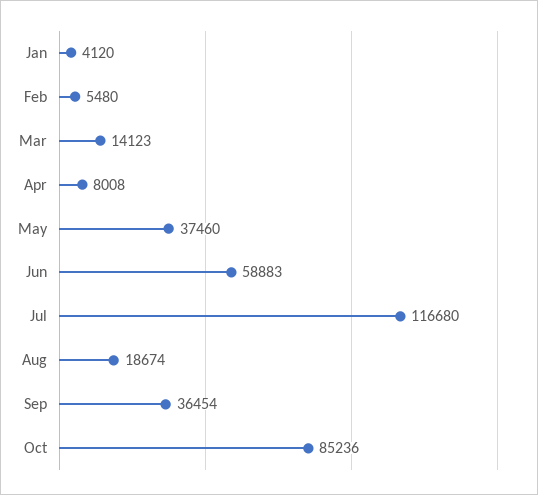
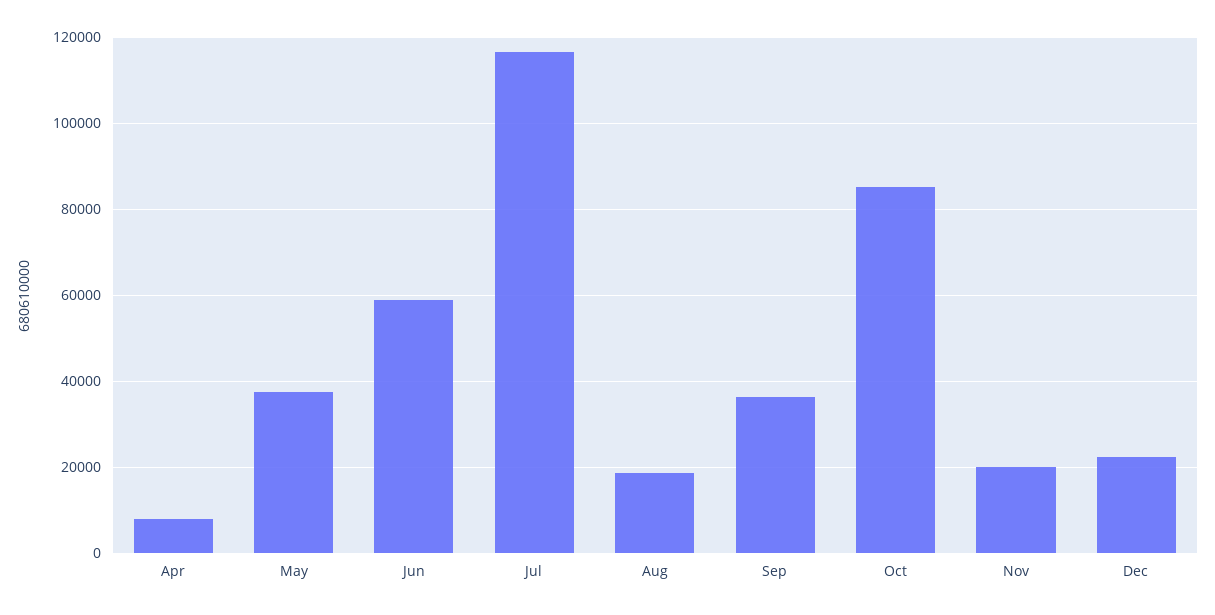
Jan: 4120 -> none
Feb: 5480 -> none
Mar: 14123 -> none
Nov: none -> 20000
Dec: none -> 22000

